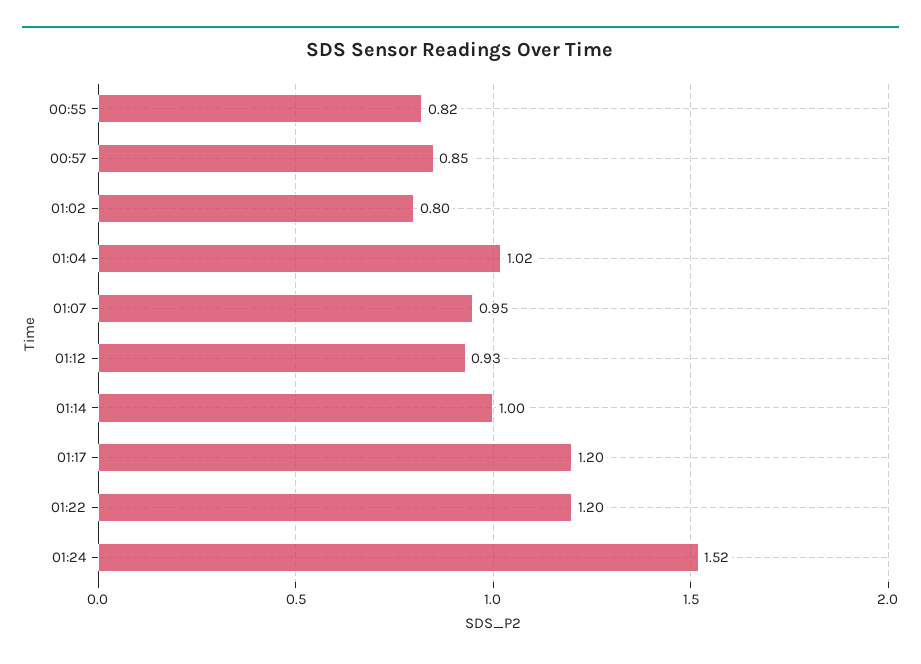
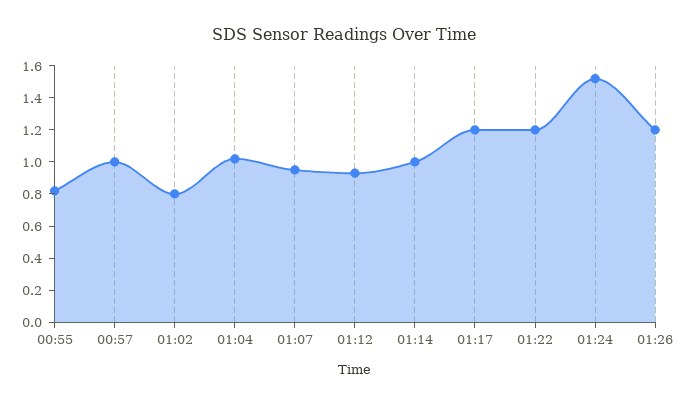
00:57: 0.85 -> 1
01:26: none -> 1.2

